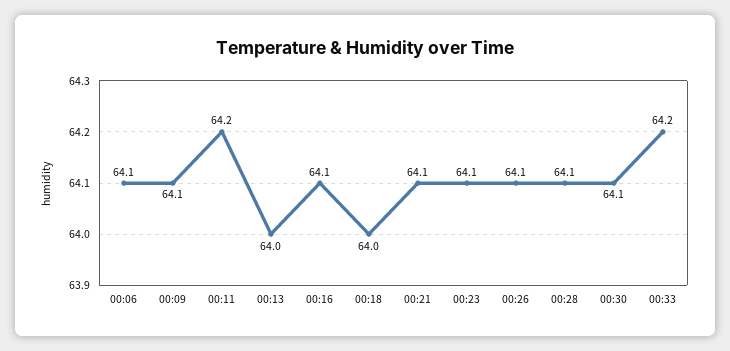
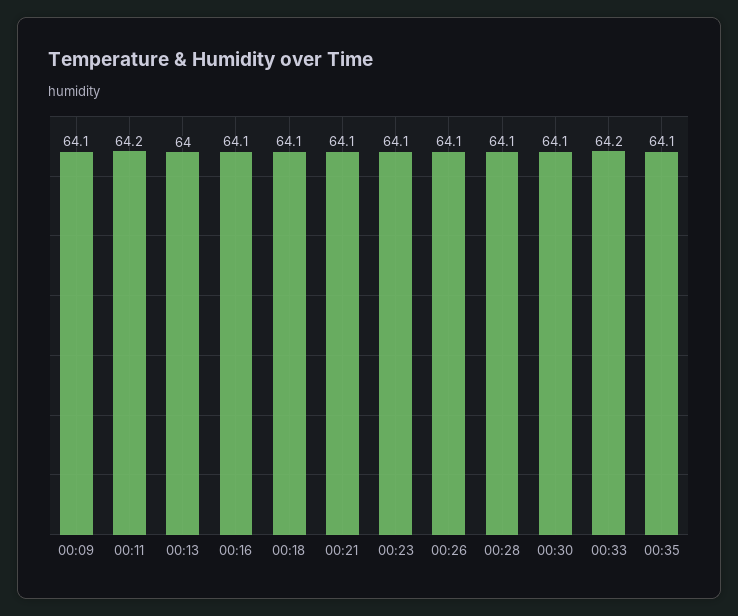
00:06: 64.1 -> none
00:18: 64 -> 64.1
00:35: none -> 64.1

